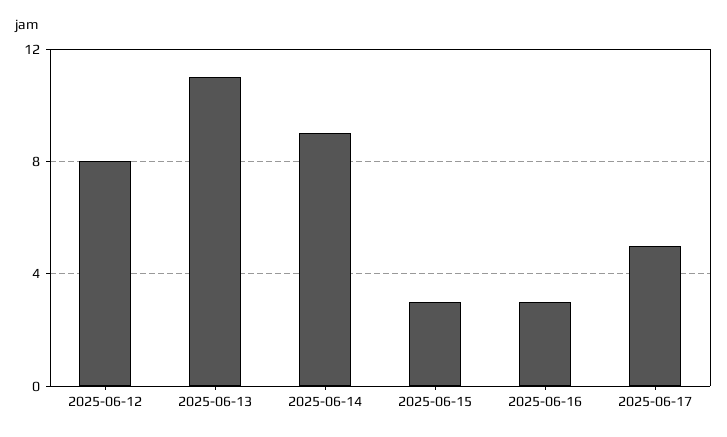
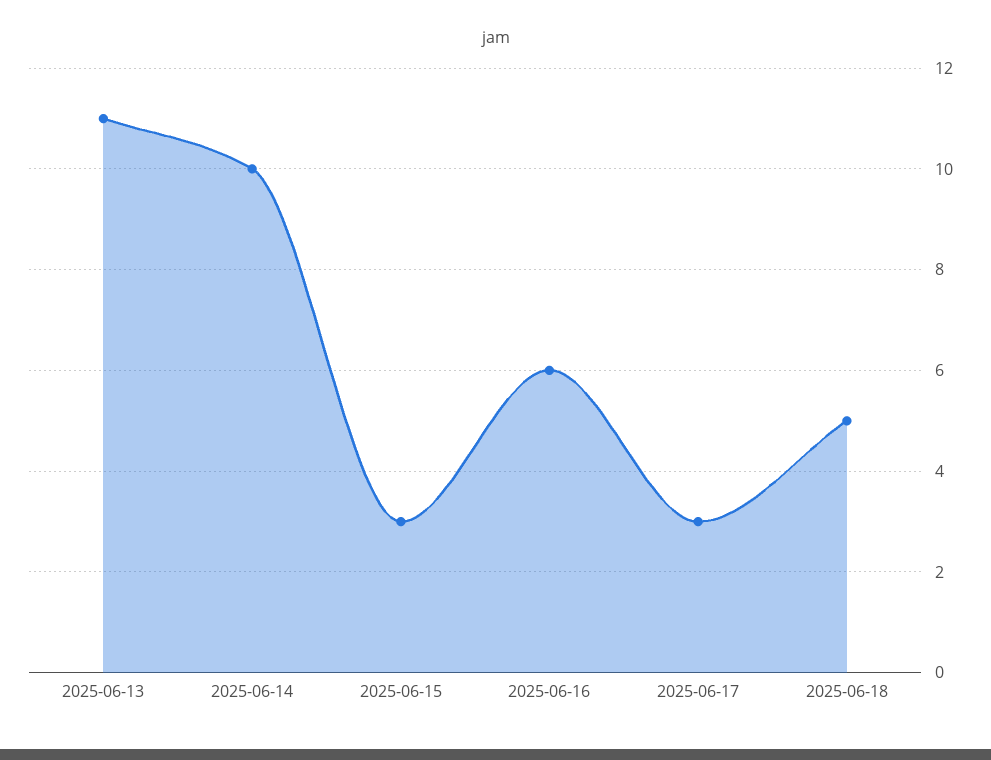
2025-06-12: 8 -> none
2025-06-14: 9 -> 10
2025-06-16: 3 -> 6
2025-06-17: 5 -> 3
2025-06-18: none -> 5

